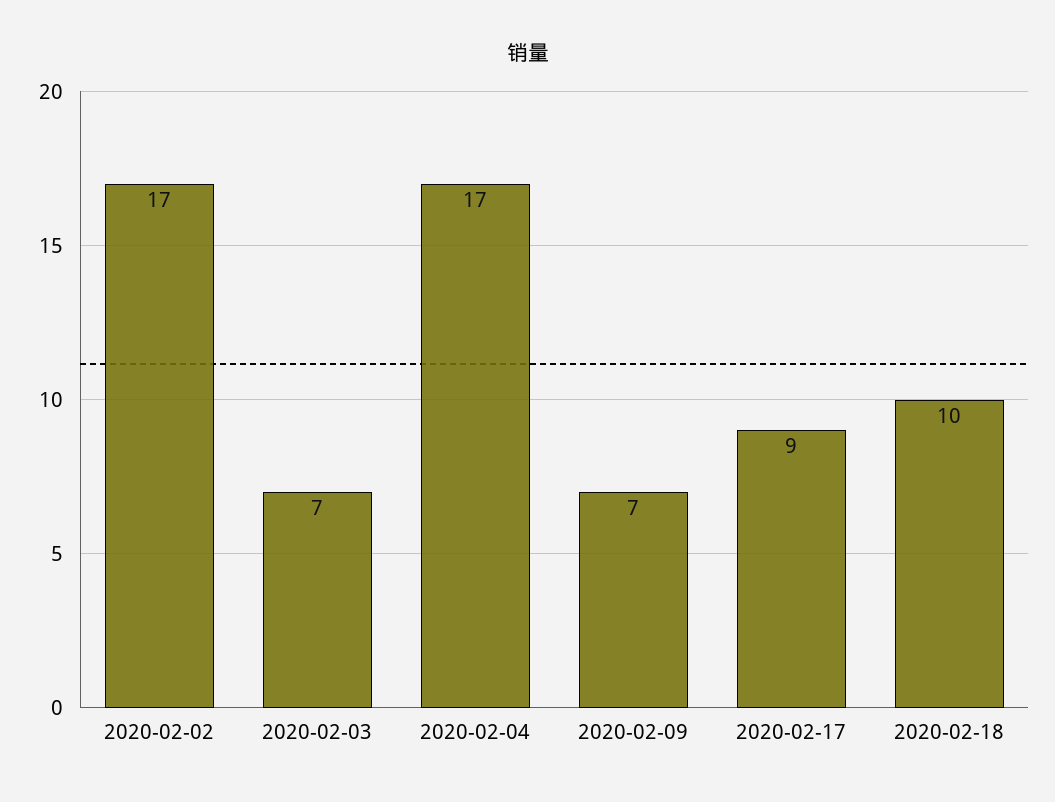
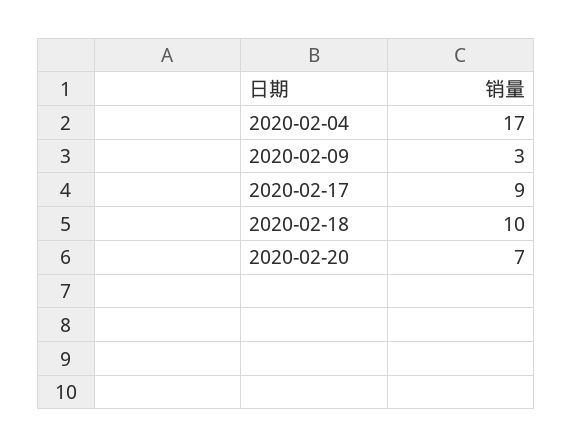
2020-02-02: 17 -> none
2020-02-03: 7 -> none
2020-02-09: 7 -> 3
2020-02-20: none -> 7

